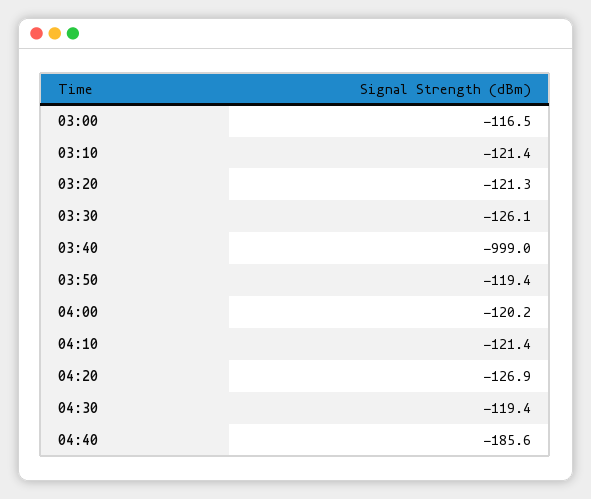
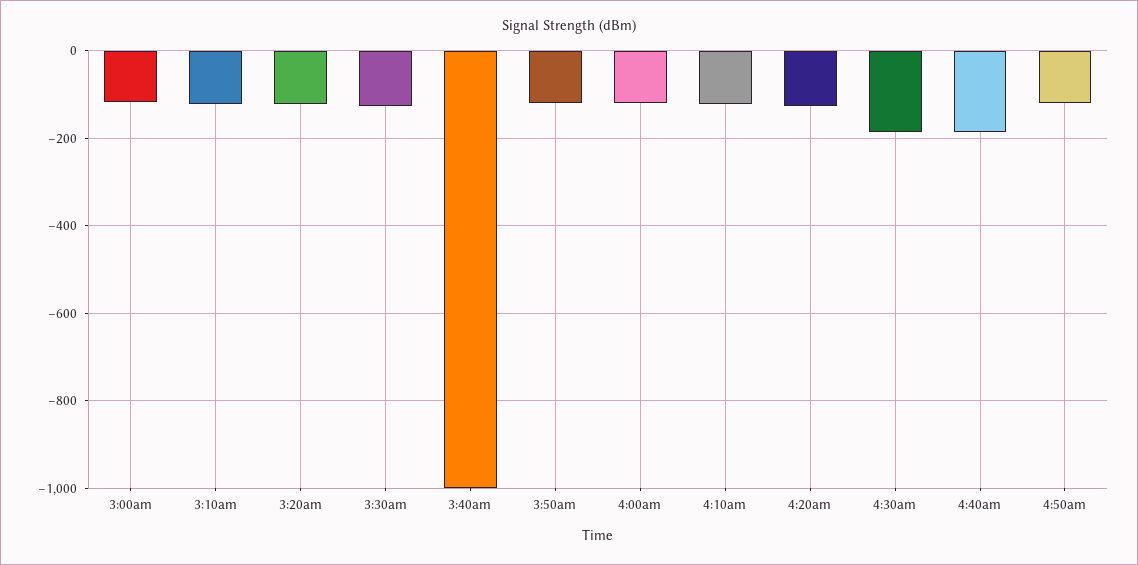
04:30: -119.4 -> -180
4:50am: none -> -120

